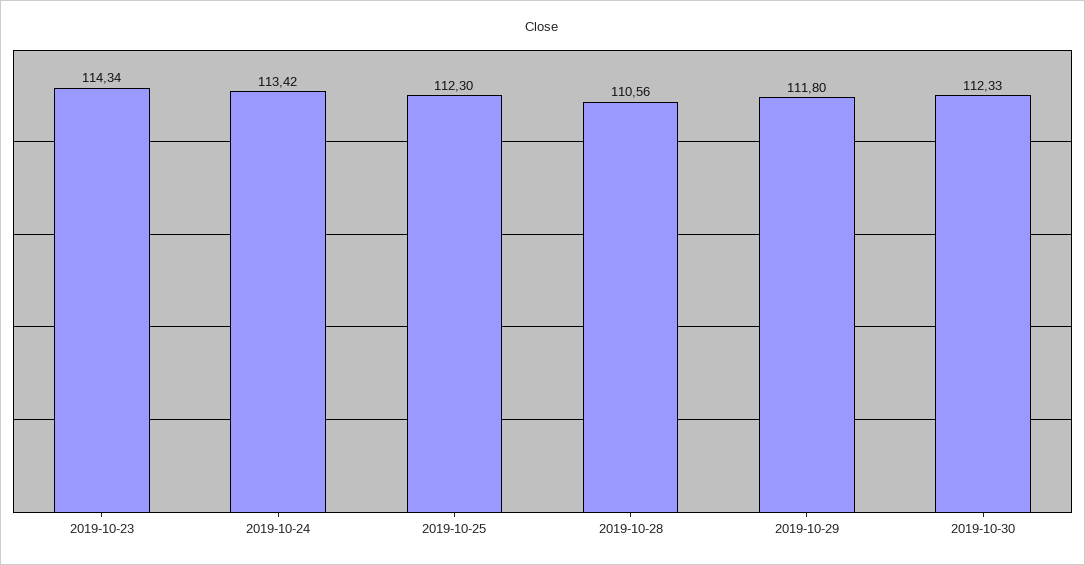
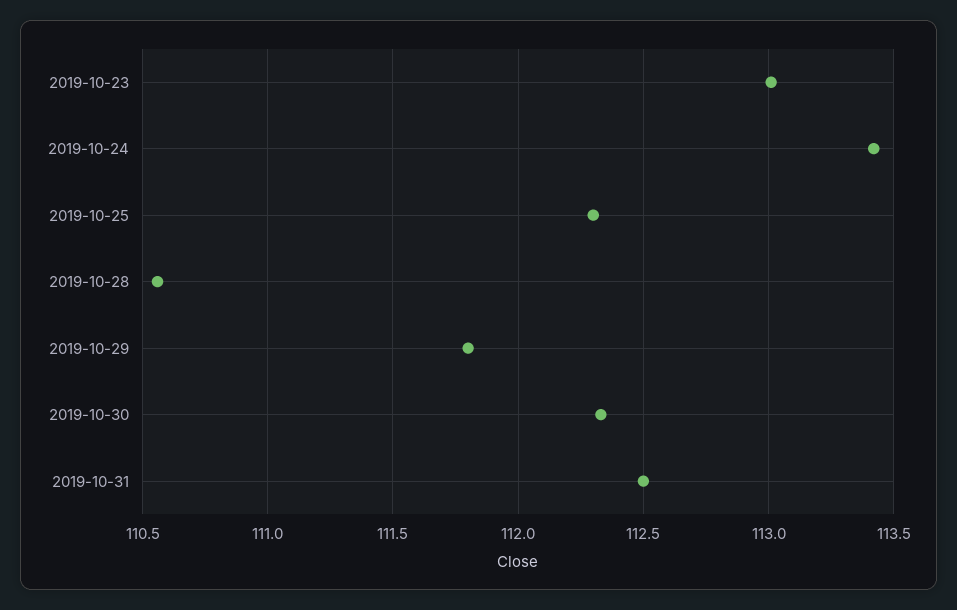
2019-10-23: 114.34 -> 113
2019-10-31: none -> 112.5

